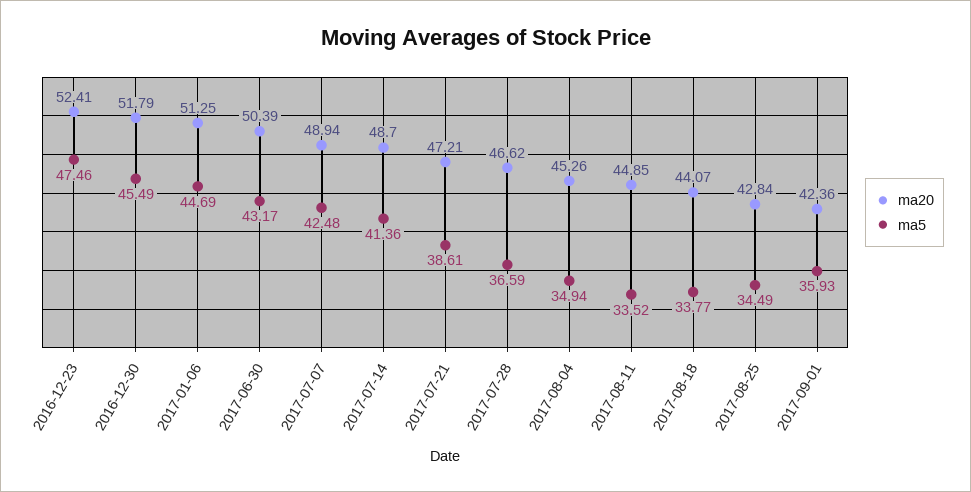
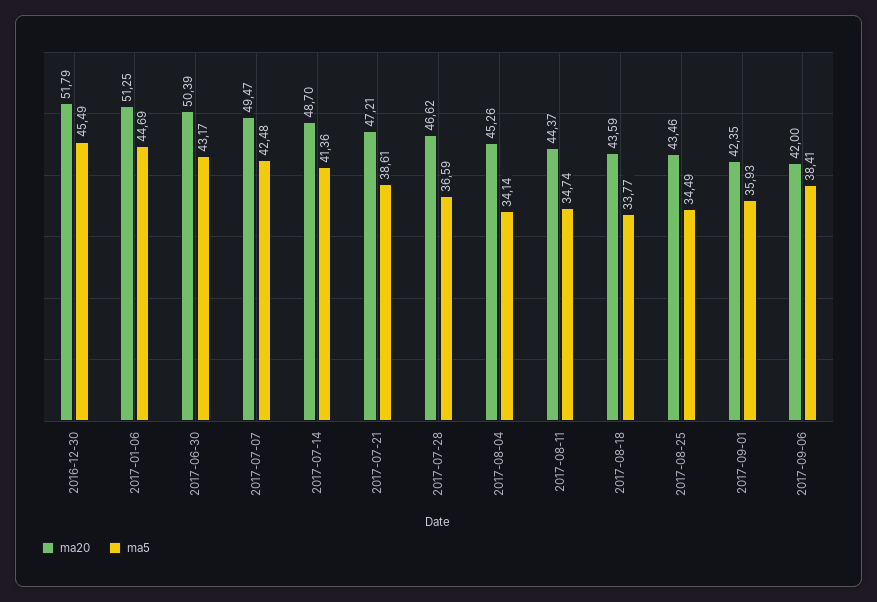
ma20, 2016-12-23: 52.41 -> none
ma5, 2016-12-23: 47.46 -> none
ma20, 2017-07-07: 48.94 -> 49.47
ma5, 2017-08-04: 34.94 -> 34.14
ma20, 2017-08-11: 44.85 -> 44.37
ma5, 2017-08-11: 33.52 -> 34.74
ma20, 2017-08-18: 44.07 -> 43.59
ma20, 2017-08-25: 42.84 -> 43.46
ma20, 2017-09-01: 42.36 -> 42.35
ma20, 2017-09-06: none -> 42
ma5, 2017-09-06: none -> 38.41

